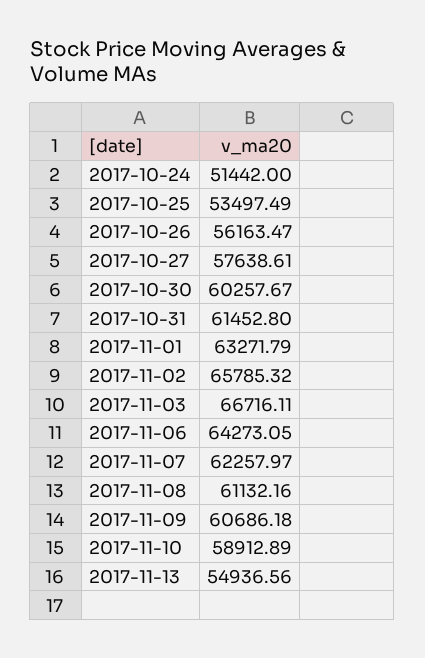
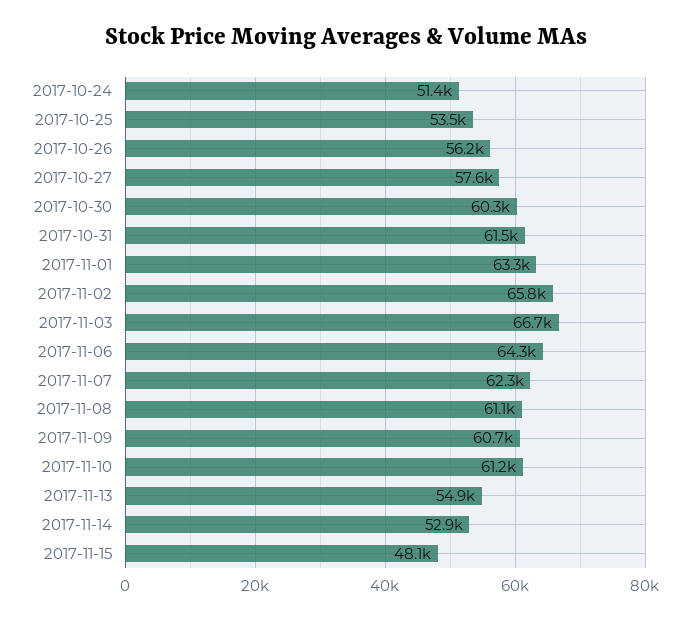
2017-11-10: 58912.89 -> 61200
2017-11-14: none -> 52900
2017-11-15: none -> 48100

